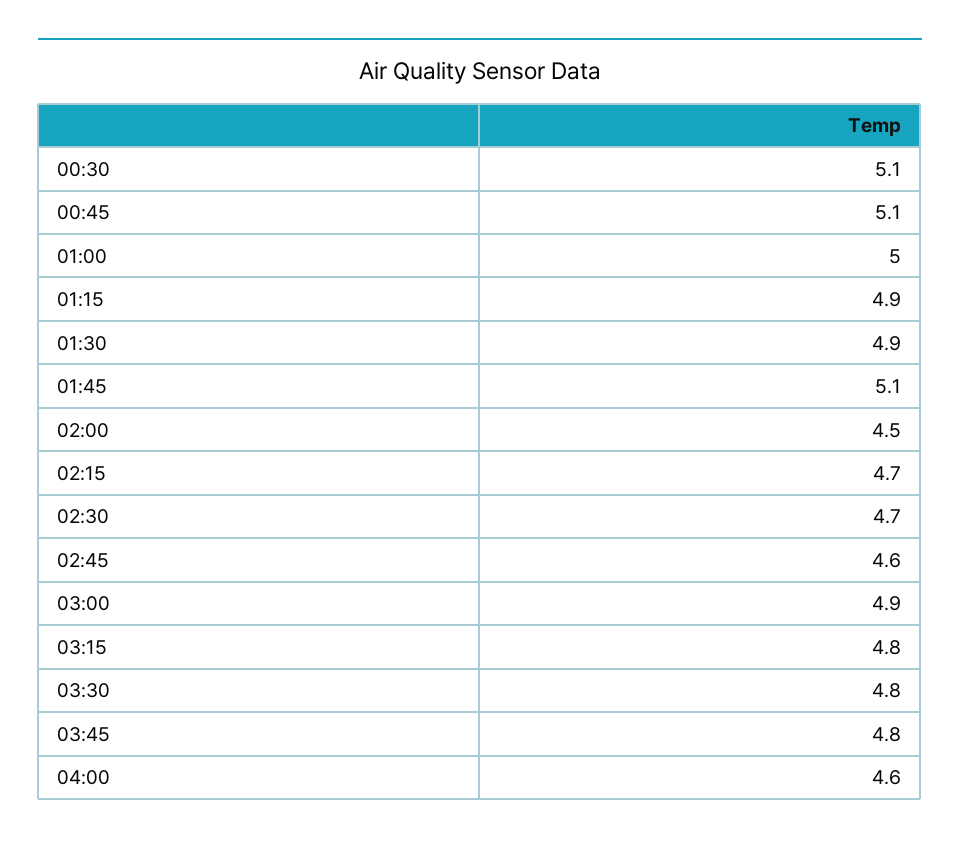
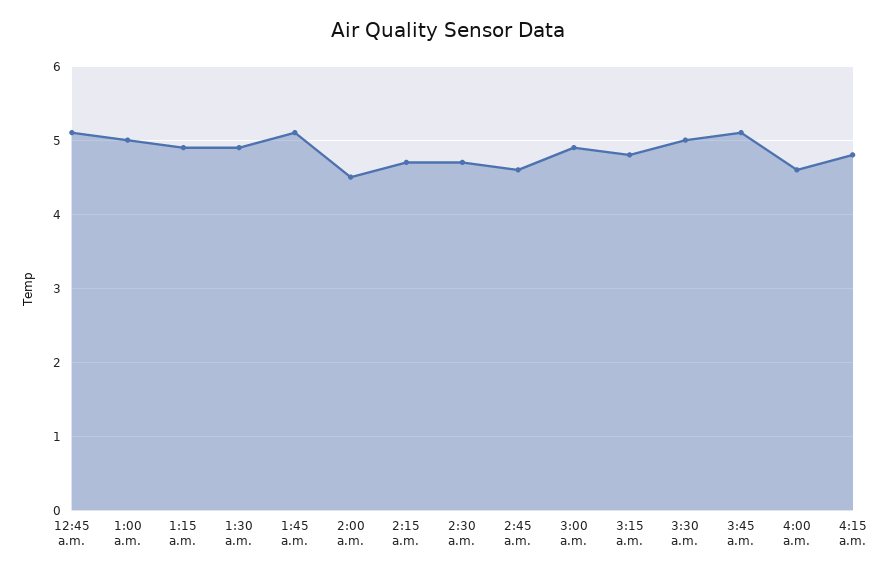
00:30: 5.1 -> none
03:30: 4.8 -> 5
03:45: 4.8 -> 5.1
4:15 a.m.: none -> 4.8

